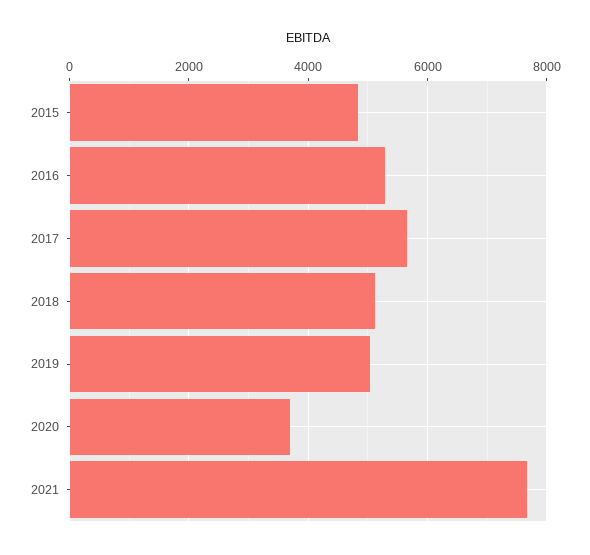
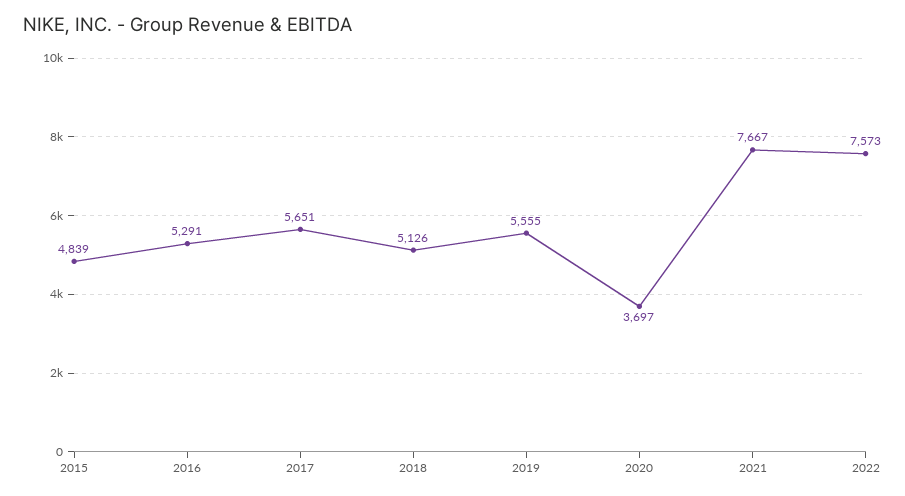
2019: 5000 -> 5555
2022: none -> 7573

